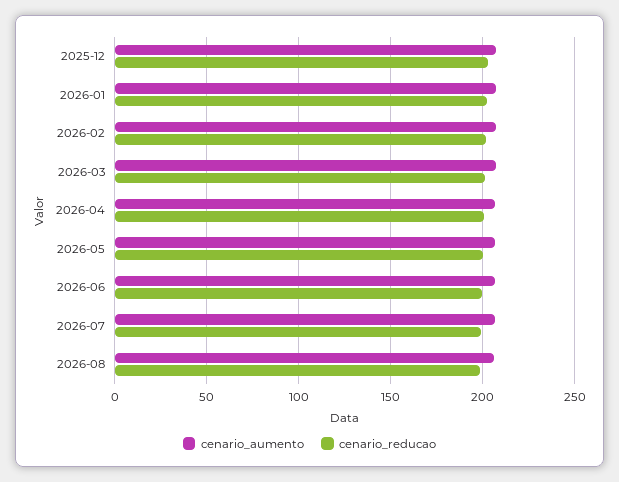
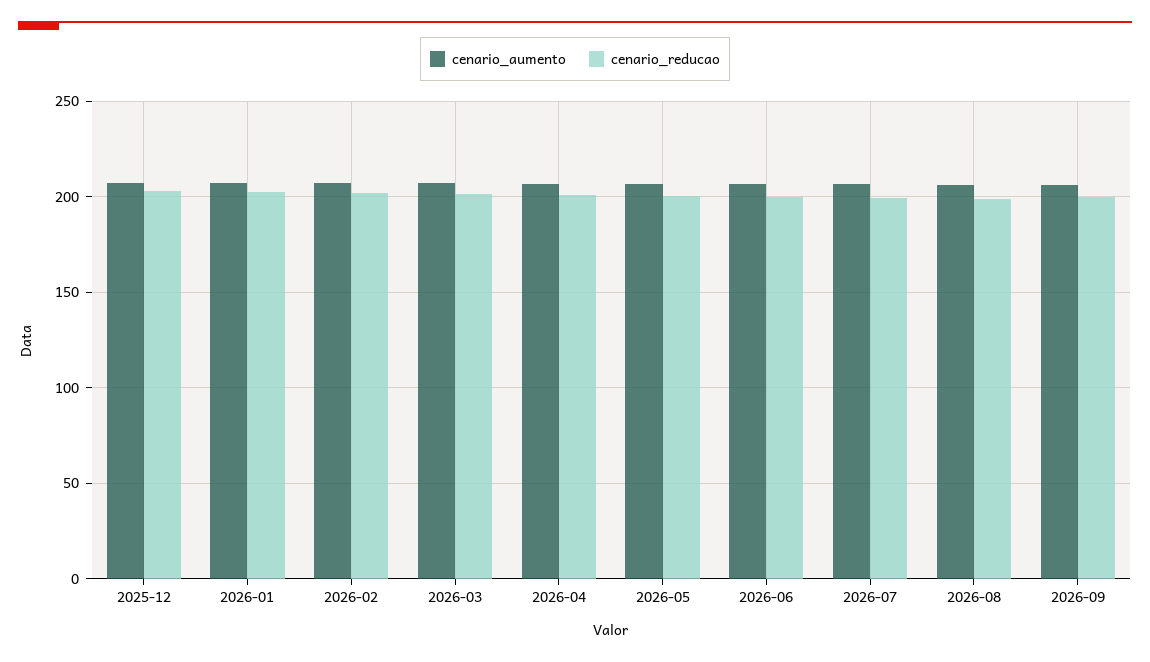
cenario_aumento, 2026-09: none -> 205
cenario_reducao, 2026-09: none -> 200

